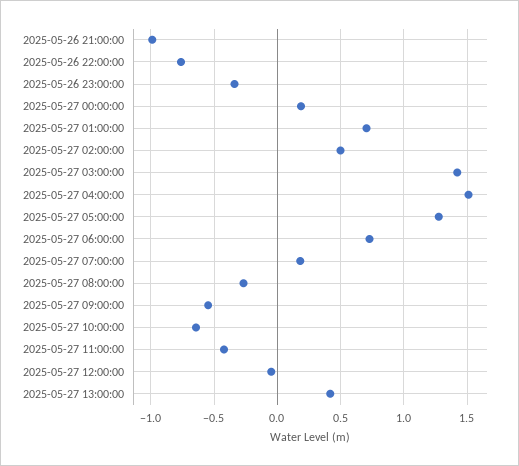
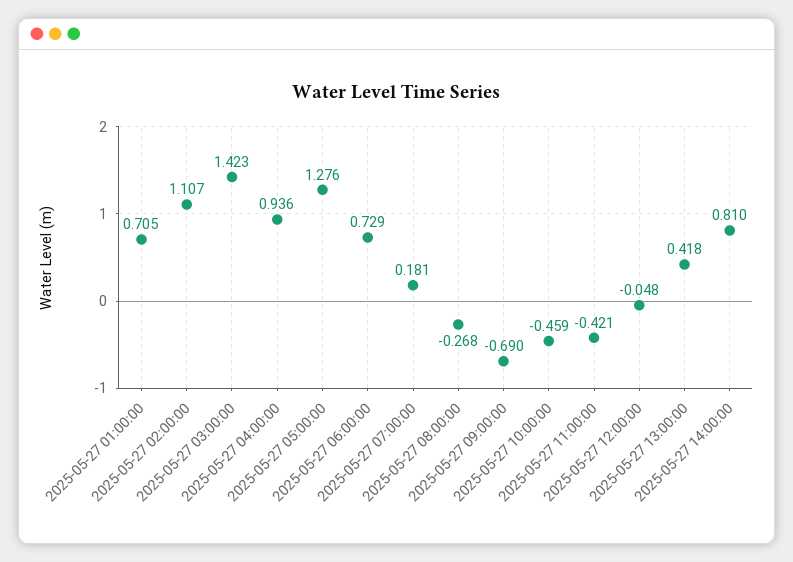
2025-05-26 21:00:00: -1 -> none
2025-05-26 22:00:00: -0.75 -> none
2025-05-26 23:00:00: -0.35 -> none
2025-05-27 00:00:00: 0.2 -> none
2025-05-27 02:00:00: 0.5 -> 1.107
2025-05-27 04:00:00: 1.5 -> 0.936
2025-05-27 09:00:00: -0.55 -> -0.69
2025-05-27 10:00:00: -0.65 -> -0.459
2025-05-27 14:00:00: none -> 0.81

